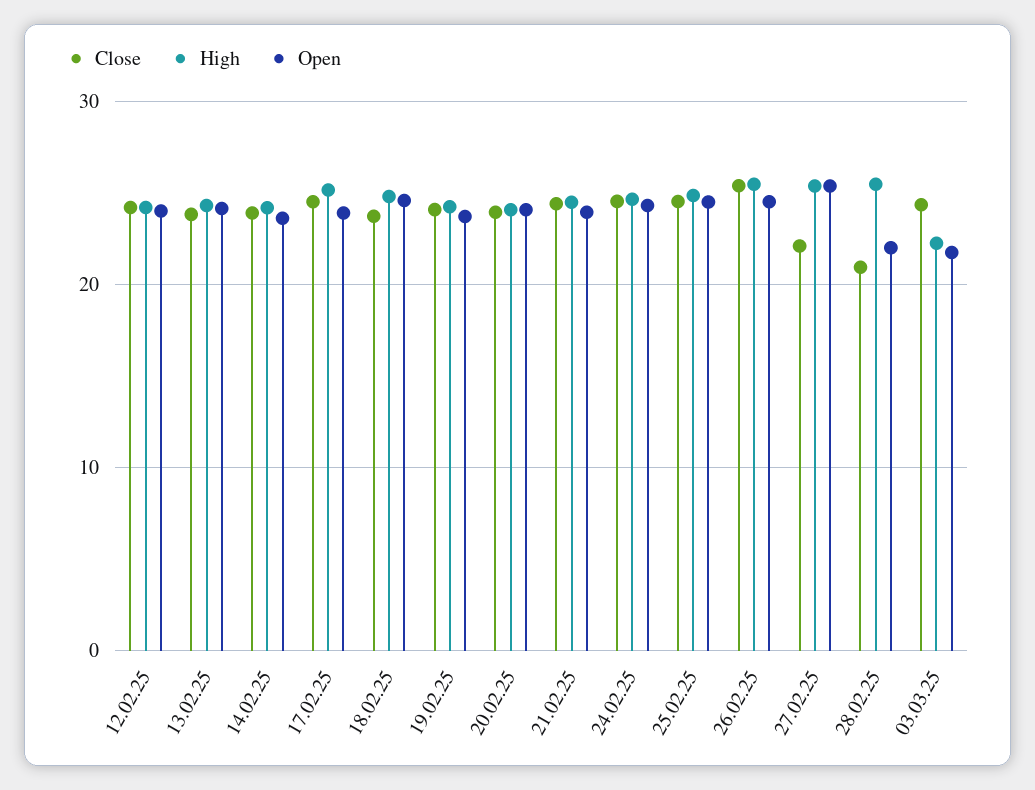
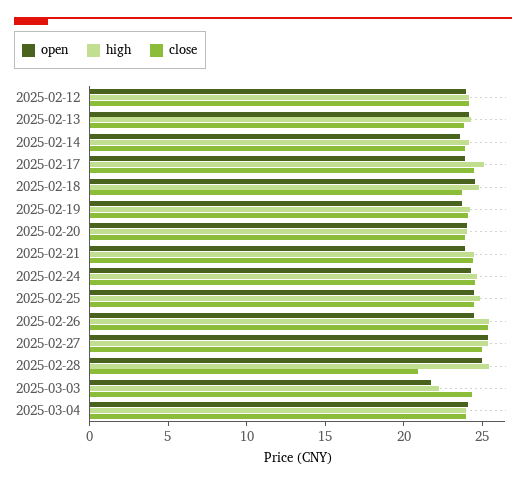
Close, 27.02.25: 22 -> 25
Open, 28.02.25: 22 -> 25
Open, 2025-03-04: none -> 24
High, 2025-03-04: none -> 24
Close, 2025-03-04: none -> 24

